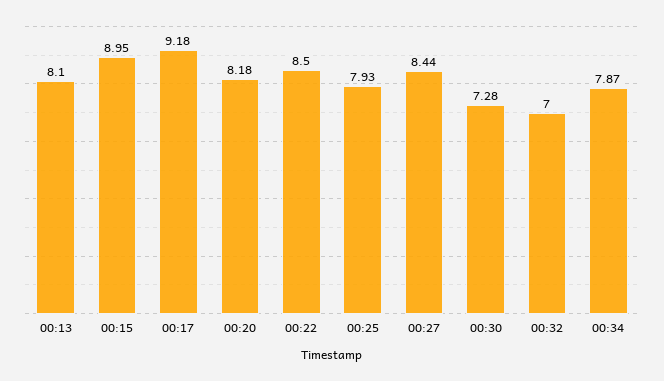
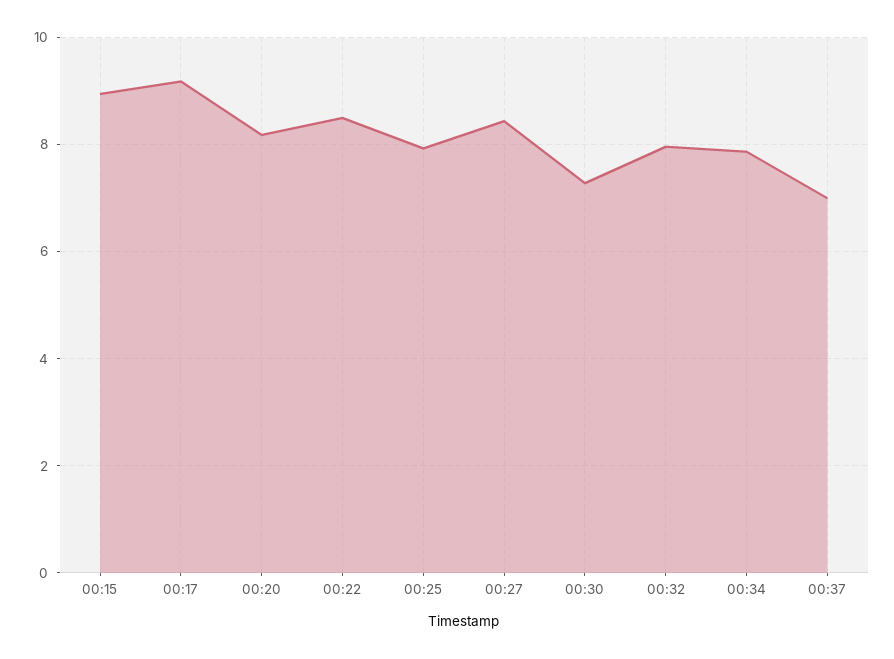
00:13: 8.1 -> none
00:32: 7 -> 8
00:37: none -> 7

